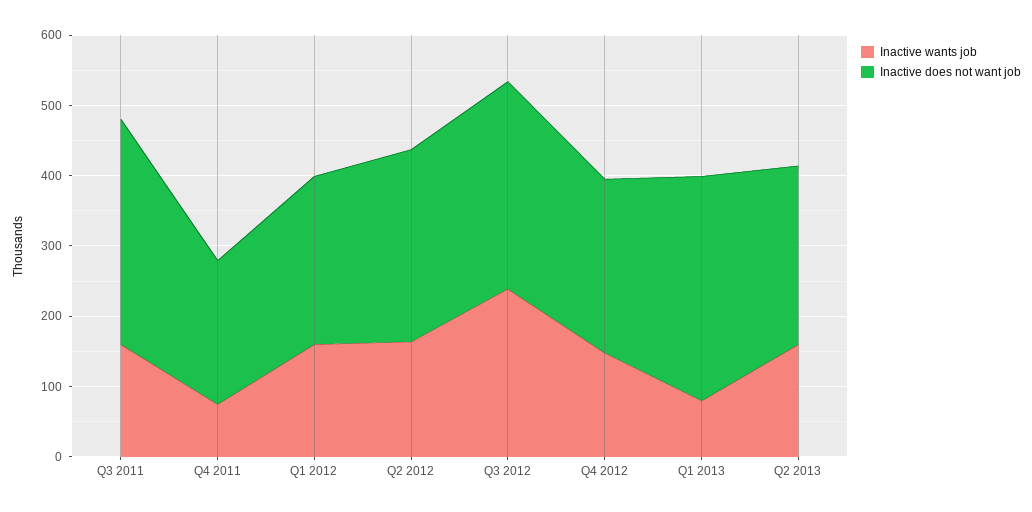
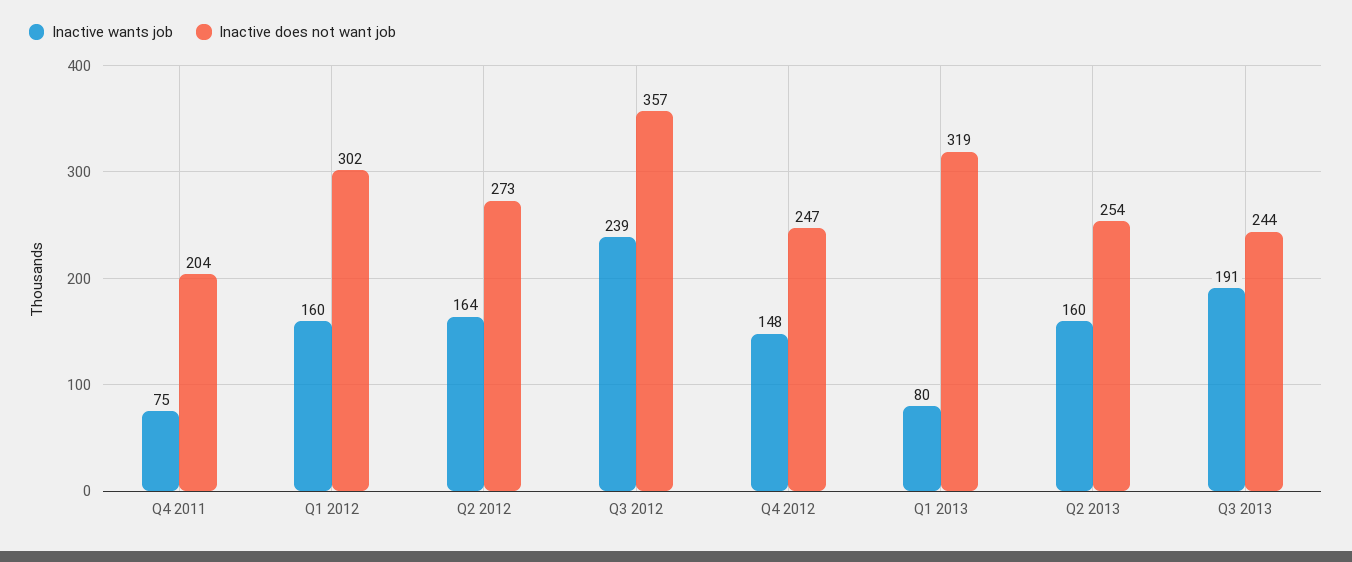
Inactive wants job, Q3 2011: 160 -> none
Inactive does not want job, Q3 2011: 320 -> none
Inactive does not want job, Q1 2012: 240 -> 302
Inactive does not want job, Q3 2012: 300 -> 357
Inactive wants job, Q3 2013: none -> 191
Inactive does not want job, Q3 2013: none -> 244

